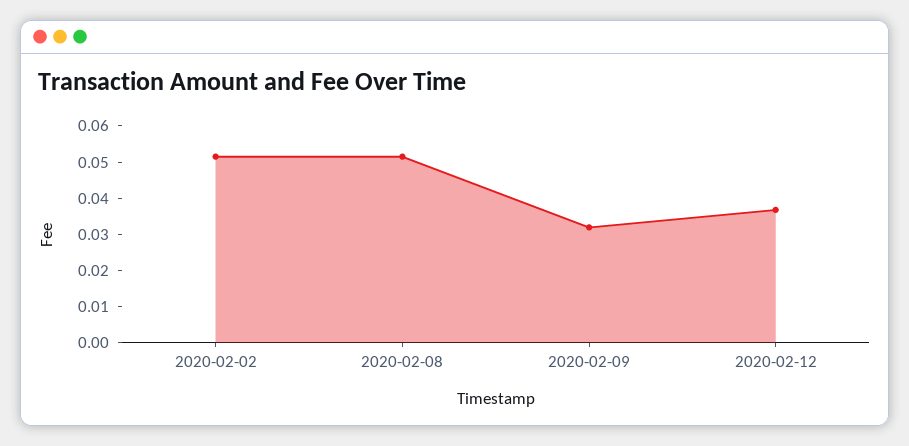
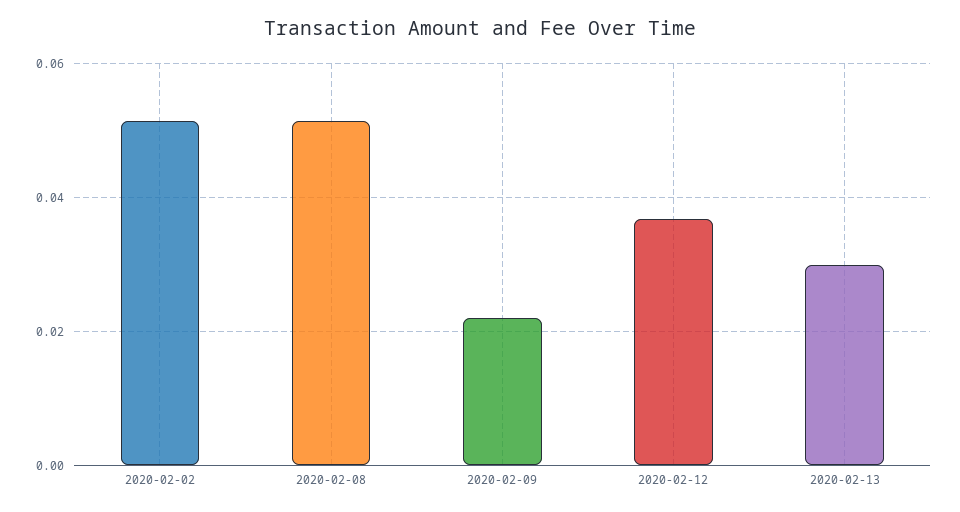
2020-02-09: 0.0325 -> 0.022
2020-02-13: none -> 0.03

